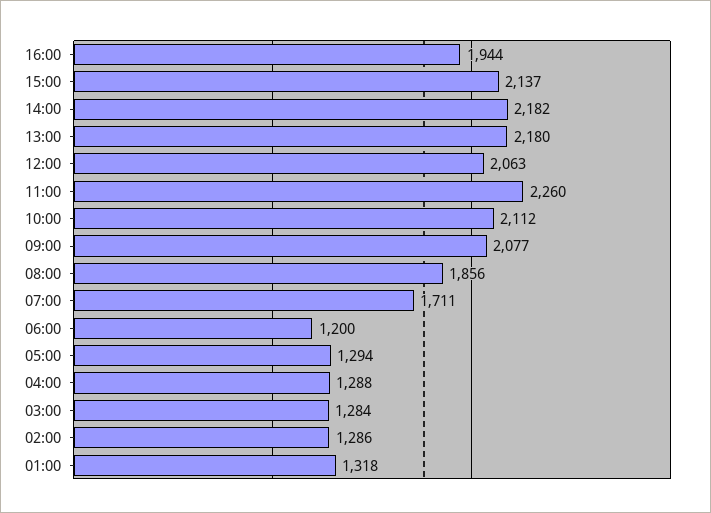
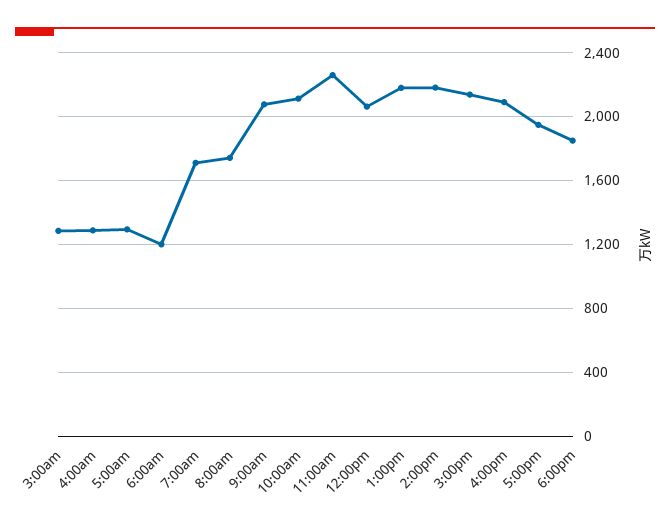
16:00: 1944 -> 2100
08:00: 1856 -> 1750
02:00: 1286 -> none
01:00: 1318 -> none
5:00pm: none -> 1950
6:00pm: none -> 1850

